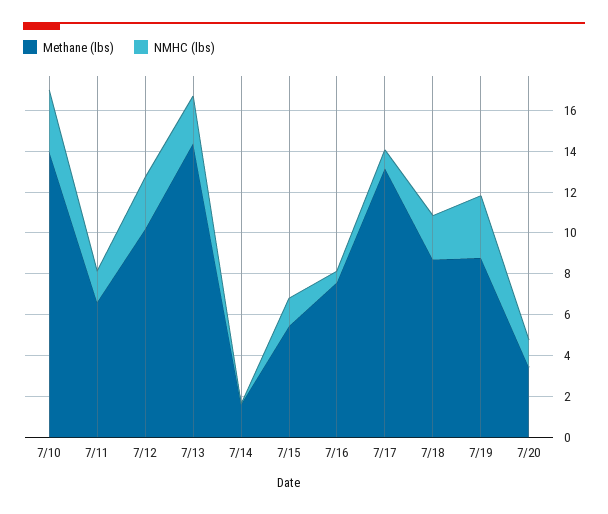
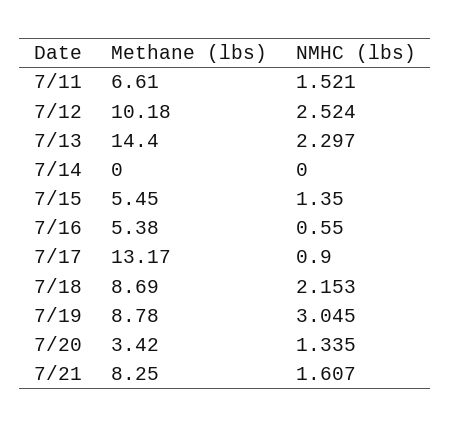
Methane (lbs), 7/10: 14 -> none
NMHC (lbs), 7/10: 3 -> none
Methane (lbs), 7/14: 1.5 -> 0
Methane (lbs), 7/16: 7.5 -> 5.38
Methane (lbs), 7/21: none -> 8.25
NMHC (lbs), 7/21: none -> 1.607

